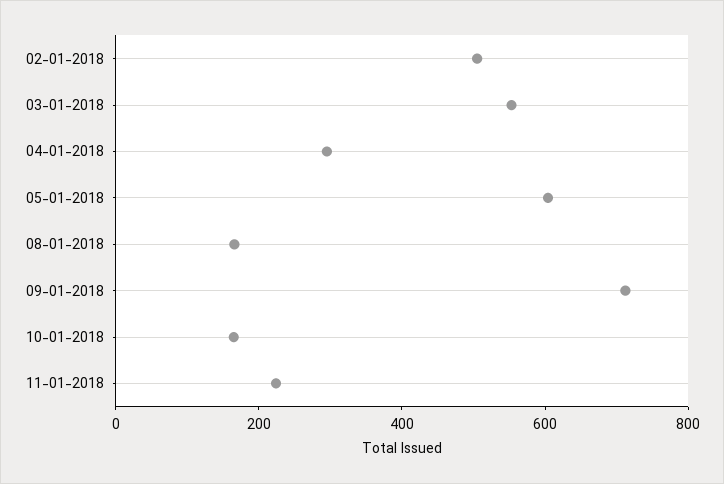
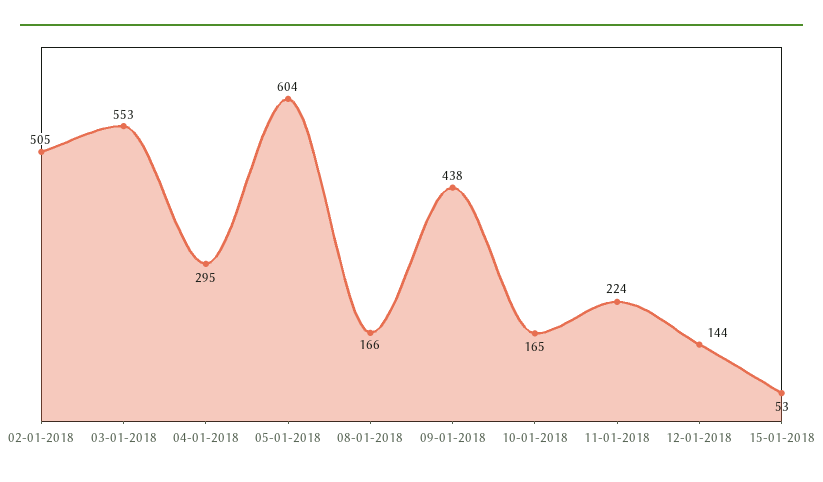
09-01-2018: 700 -> 438
12-01-2018: none -> 144
15-01-2018: none -> 53

